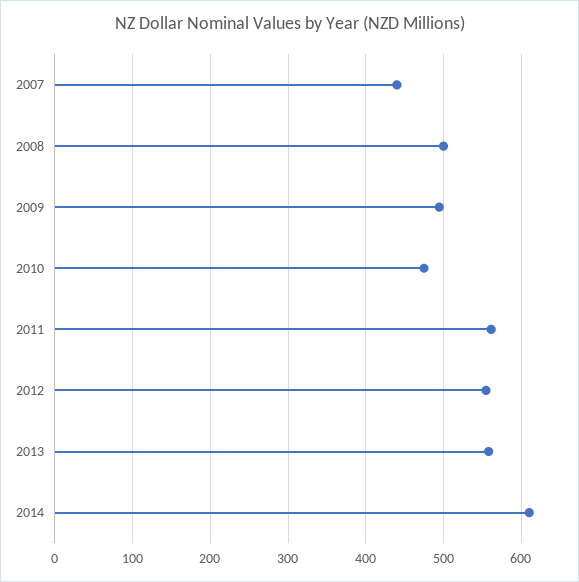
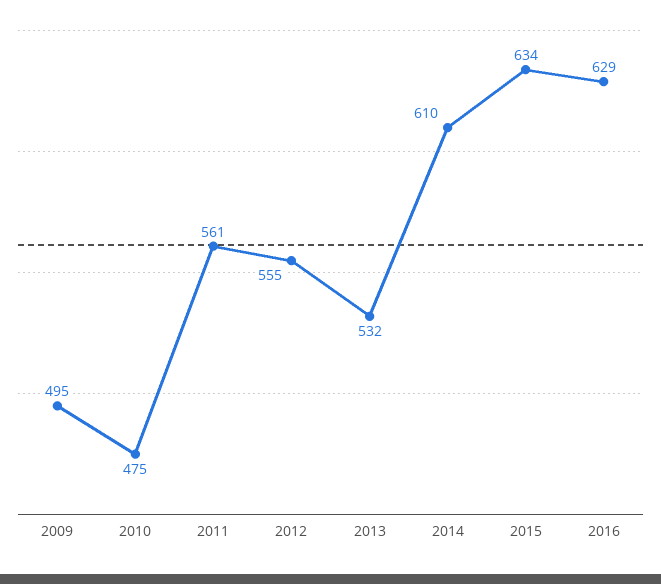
2007: 440 -> none
2008: 500 -> none
2013: 560 -> 532
2015: none -> 634
2016: none -> 629

